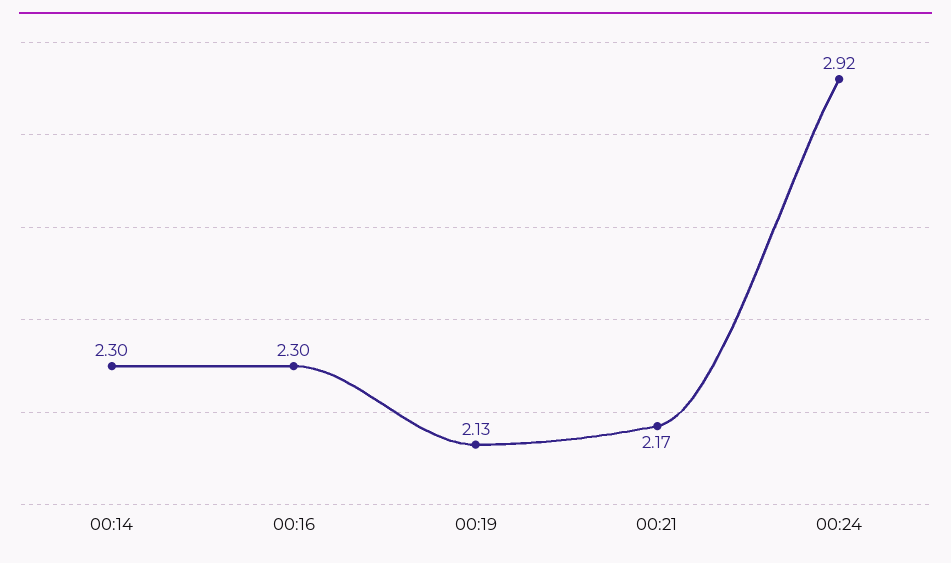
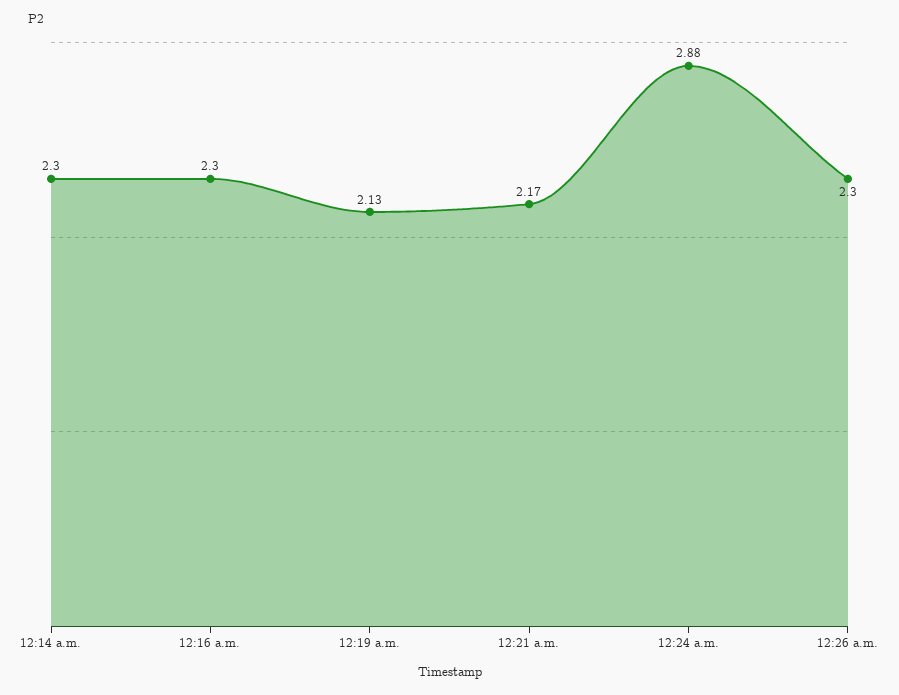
00:24: 2.92 -> 2.88
12:26 a.m.: none -> 2.3

